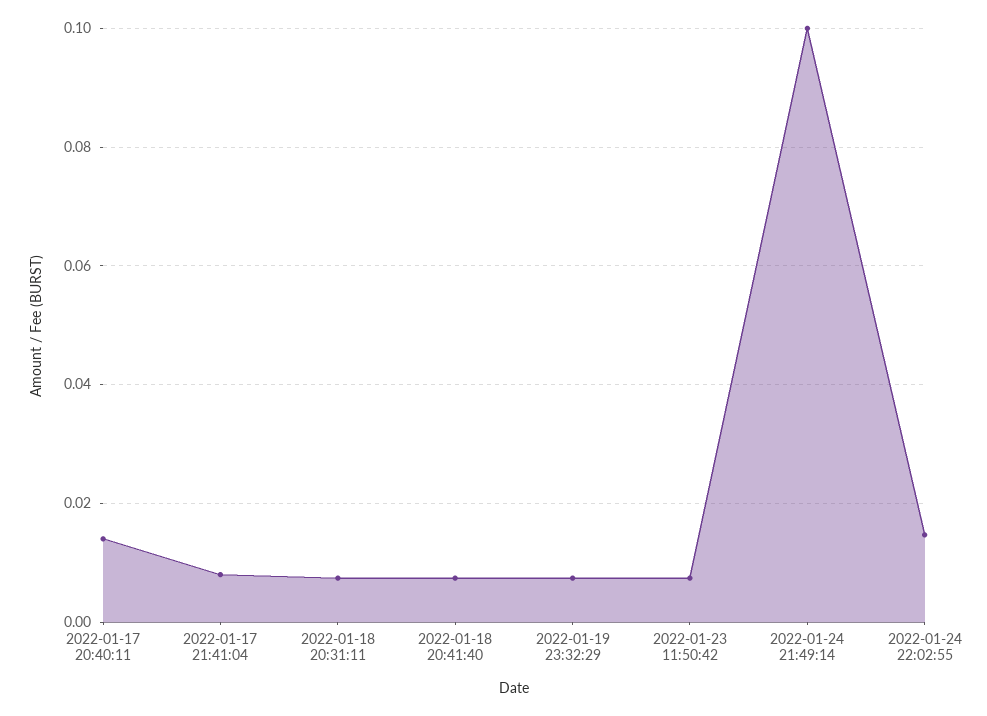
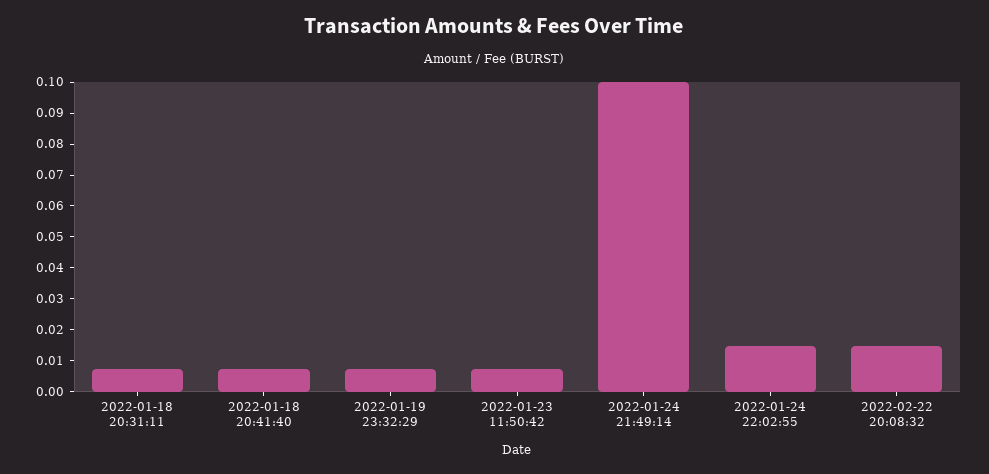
2022-01-17 20:40:11: 0.014 -> none
2022-01-17 21:41:04: 0.008 -> none
2022-02-22 20:08:32: none -> 0.015

